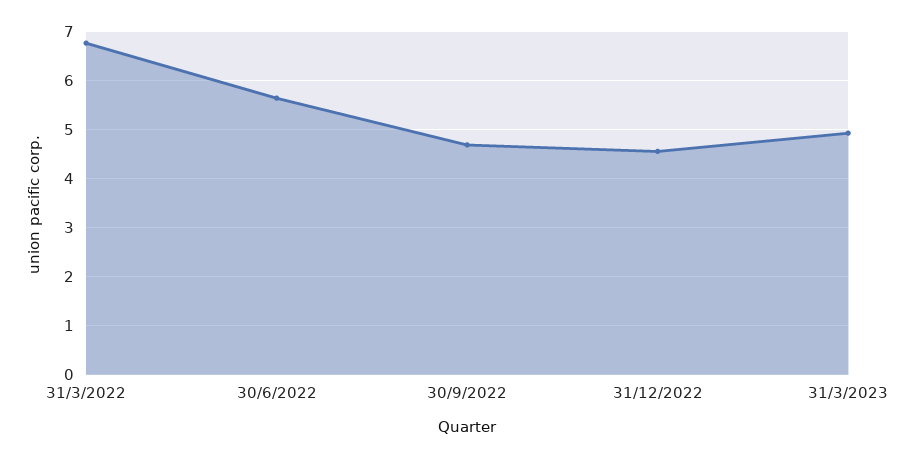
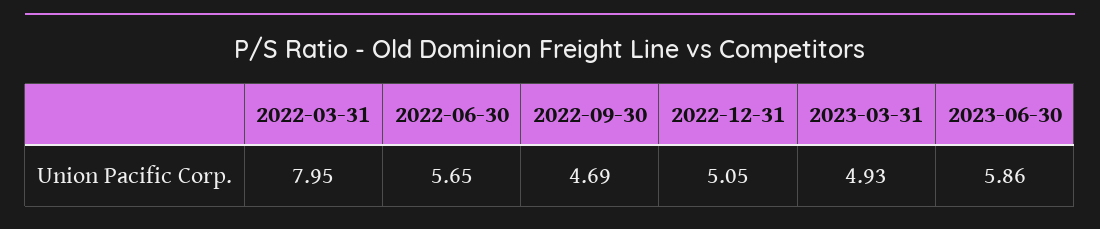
31/3/2022: 6.8 -> 7.95
31/12/2022: 4.6 -> 5.05
2023-06-30: none -> 5.86

